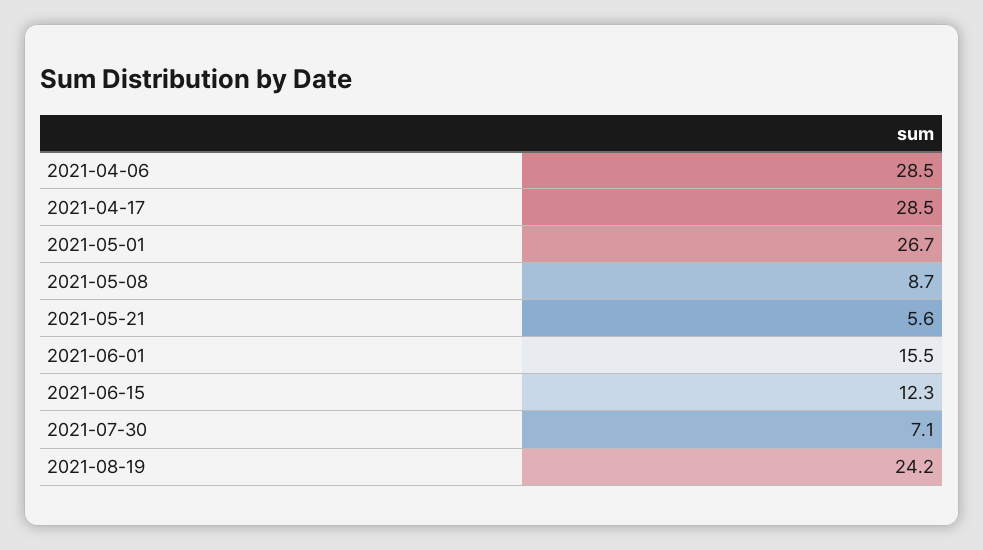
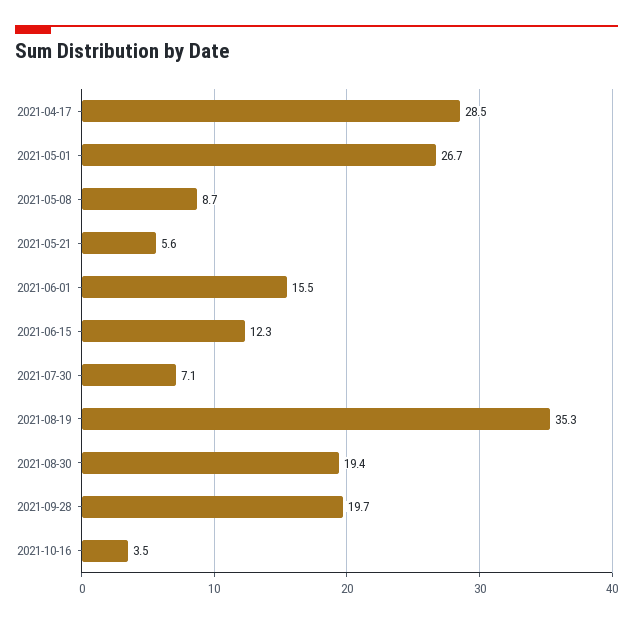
2021-04-06: 28.5 -> none
2021-08-19: 24.2 -> 35.3
2021-08-30: none -> 19.4
2021-09-28: none -> 19.7
2021-10-16: none -> 3.5

